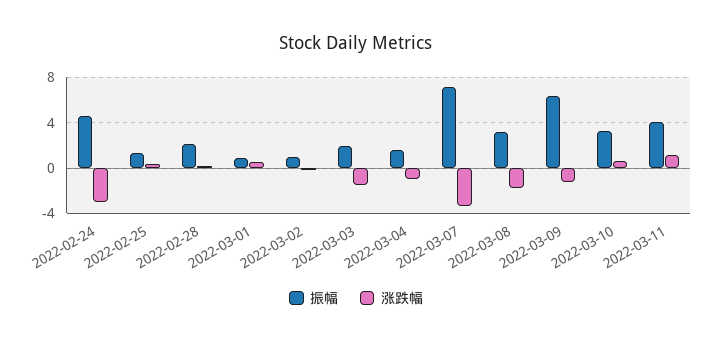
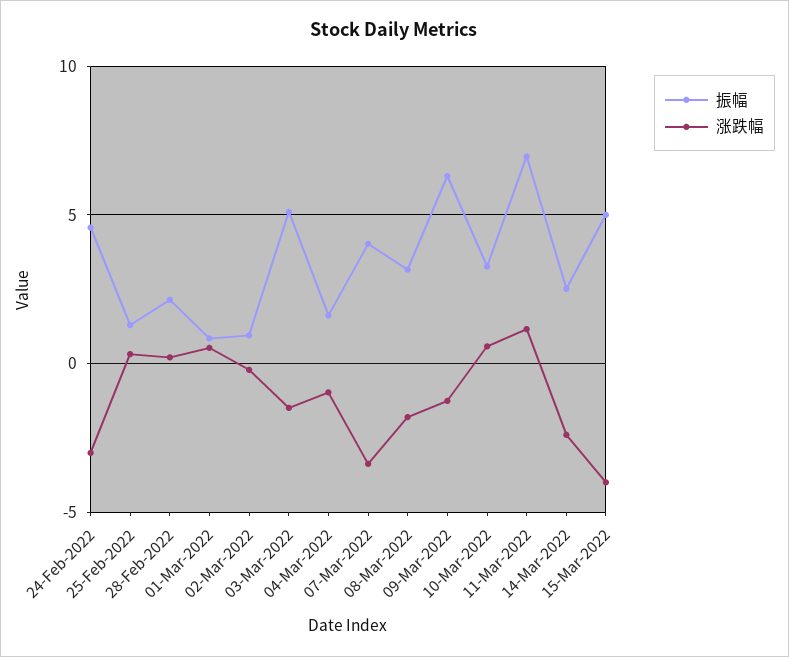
振幅, 2022-03-03: 2 -> 5
振幅, 2022-03-07: 7 -> 4
振幅, 2022-03-11: 4 -> 7
振幅, 14-Mar-2022: none -> 2.5
涨跌幅, 14-Mar-2022: none -> -2.5
振幅, 15-Mar-2022: none -> 5
涨跌幅, 15-Mar-2022: none -> -4

